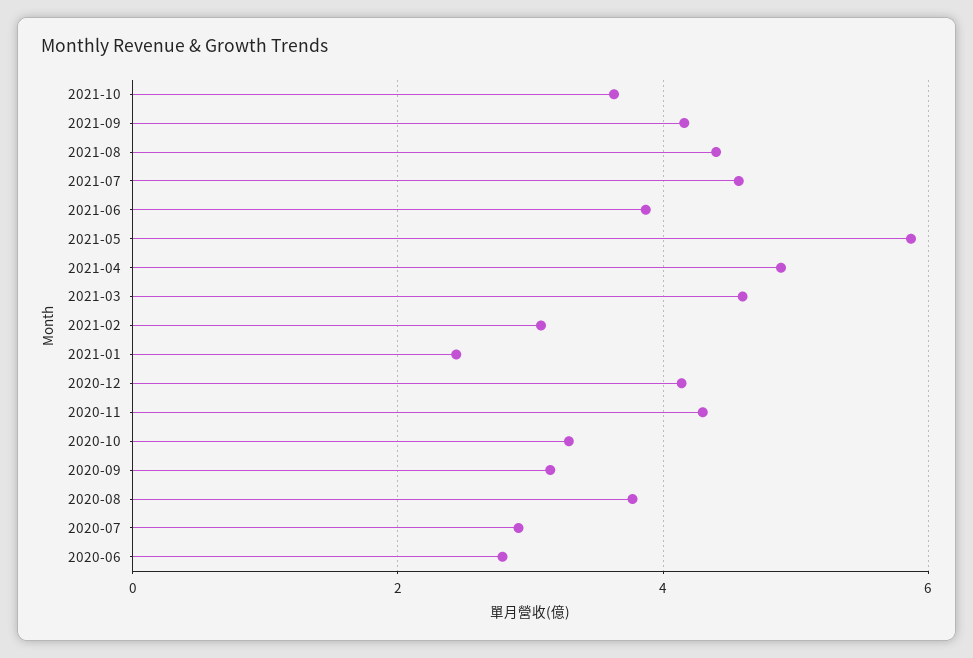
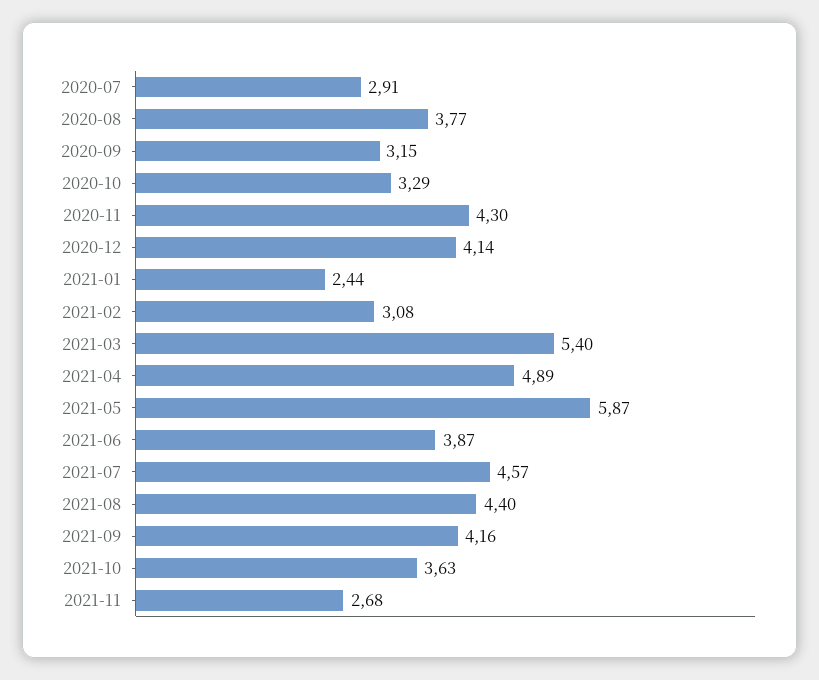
2021-03: 4.6 -> 5.4
2020-06: 2.8 -> none
2021-11: none -> 2.68

